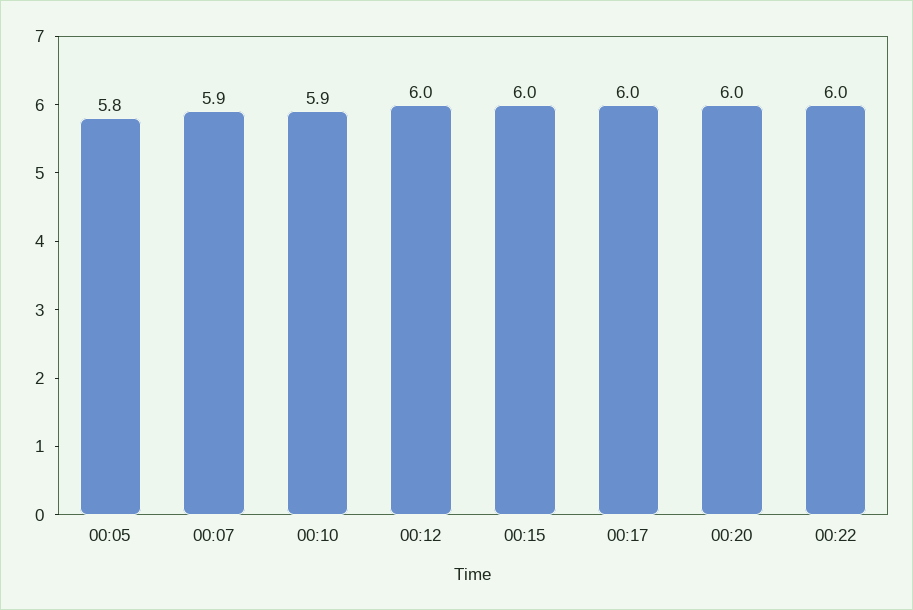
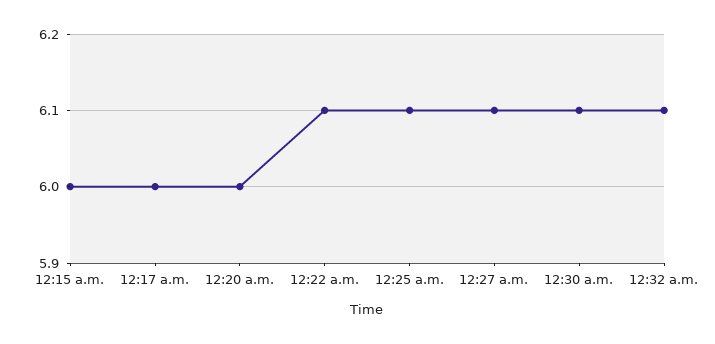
00:05: 5.8 -> none
00:07: 5.9 -> none
00:10: 5.9 -> none
00:12: 6 -> none
00:22: 6 -> 6.1
12:25 a.m.: none -> 6.1
12:27 a.m.: none -> 6.1
12:30 a.m.: none -> 6.1
12:32 a.m.: none -> 6.1

